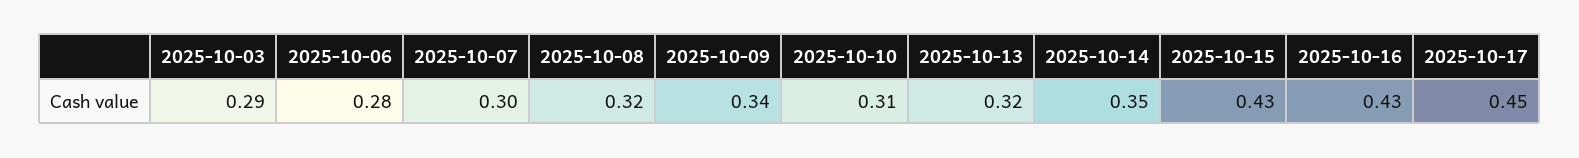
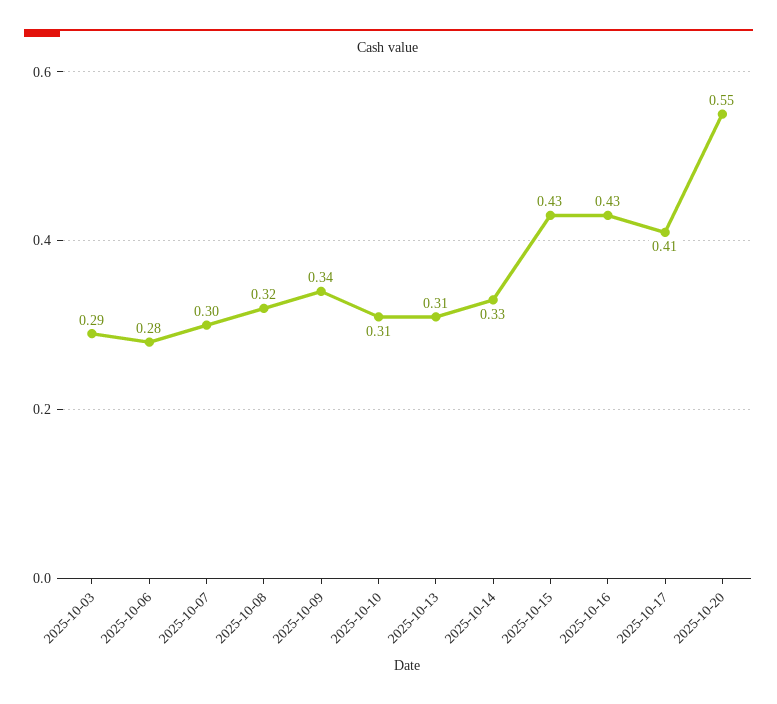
2025-10-13: 0.32 -> 0.31
2025-10-14: 0.35 -> 0.33
2025-10-17: 0.45 -> 0.41
2025-10-20: none -> 0.55

